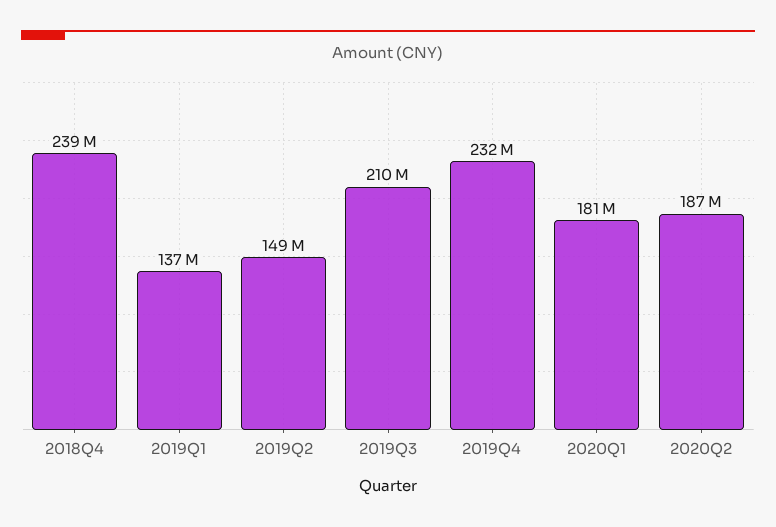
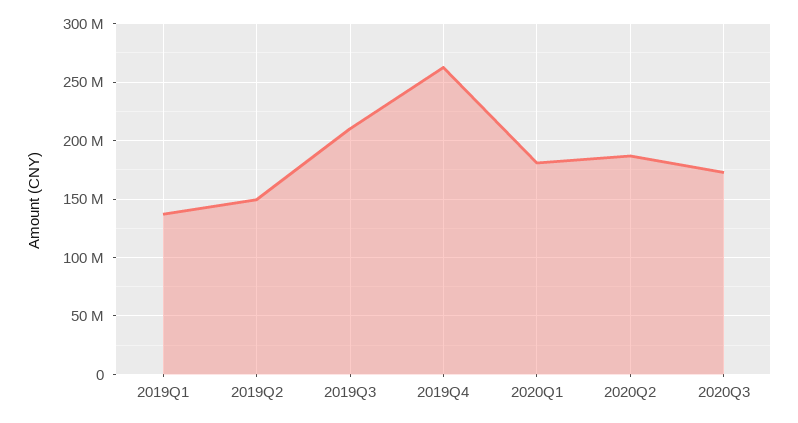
2018Q4: 239000000 -> none
2019Q4: 232000000 -> 260000000
2020Q3: none -> 170000000

